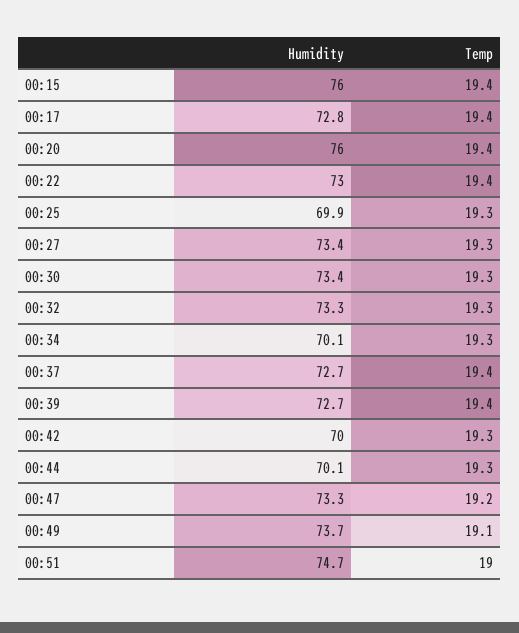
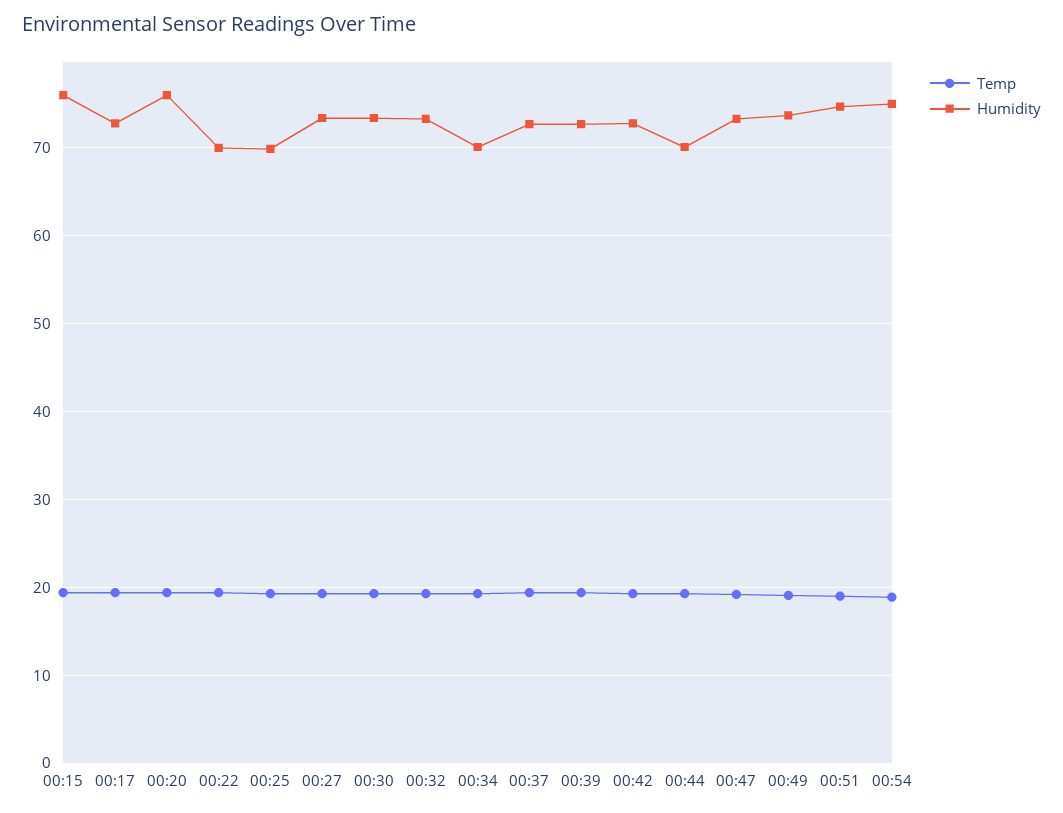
Humidity, 00:22: 73 -> 70
Humidity, 00:42: 70 -> 73
Temp, 00:54: none -> 19
Humidity, 00:54: none -> 75

